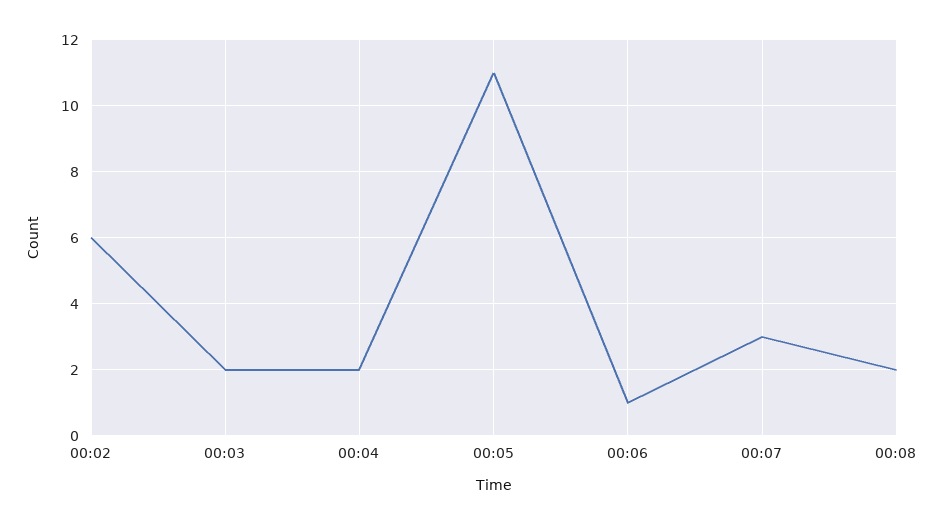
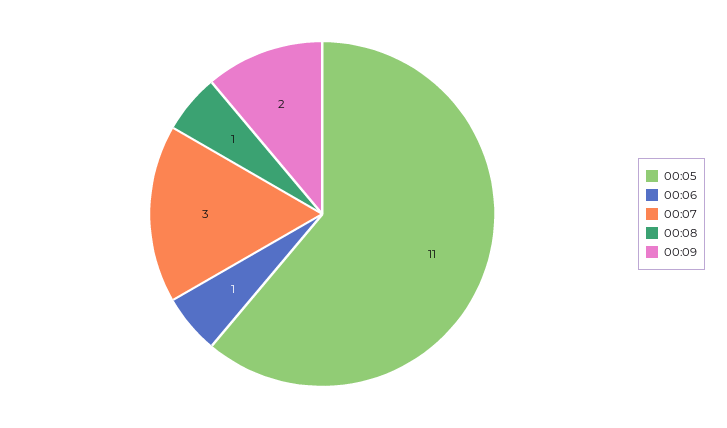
00:02: 6 -> none
00:03: 2 -> none
00:04: 2 -> none
00:08: 2 -> 1
00:09: none -> 2

